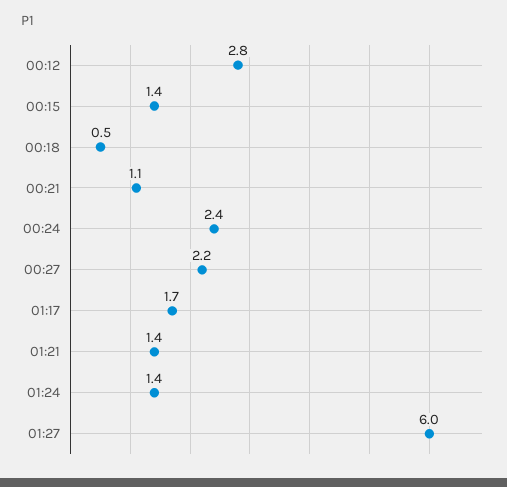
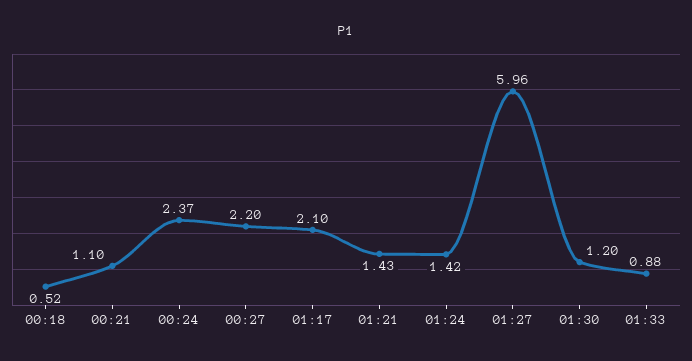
00:12: 2.8 -> none
00:15: 1.4 -> none
01:17: 1.7 -> 2.1
01:30: none -> 1.2
01:33: none -> 0.88

